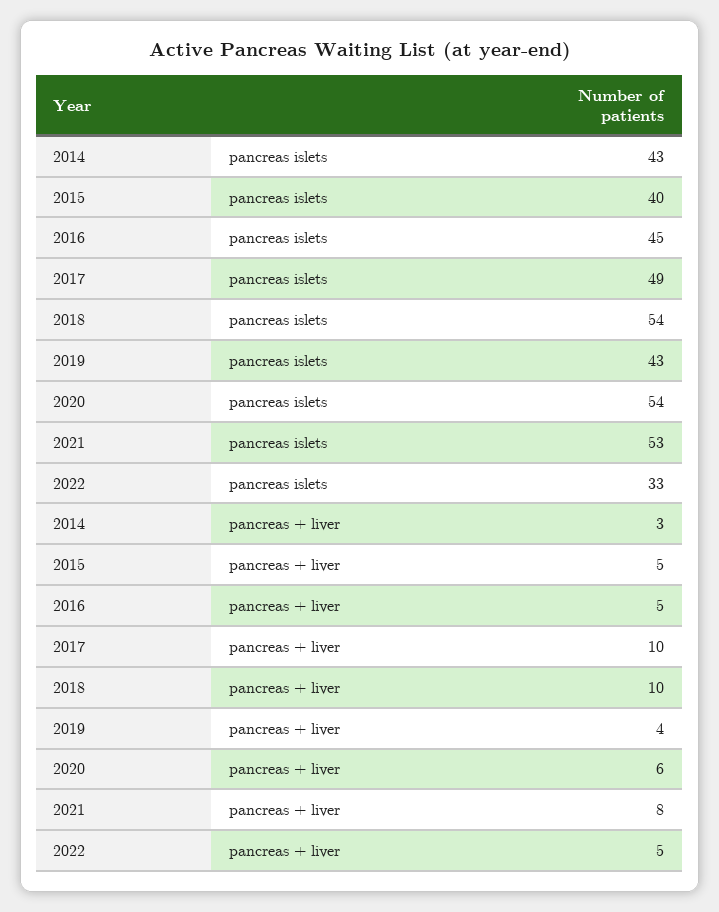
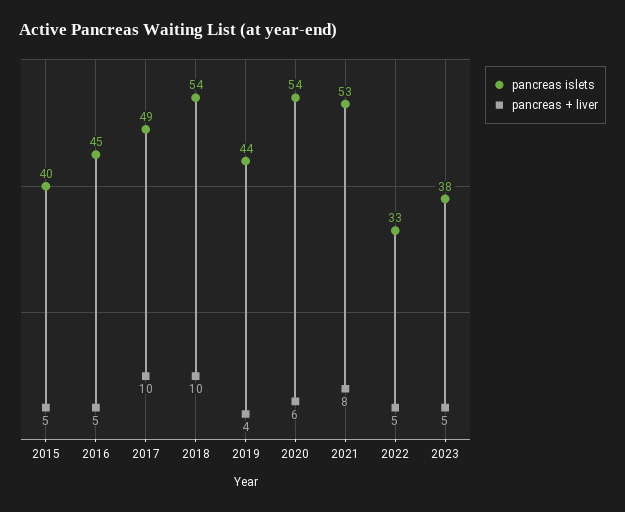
pancreas islets, 2014: 43 -> none
pancreas islets, 2019: 43 -> 44
pancreas + liver, 2014: 3 -> none
pancreas islets, 2023: none -> 38
pancreas + liver, 2023: none -> 5

